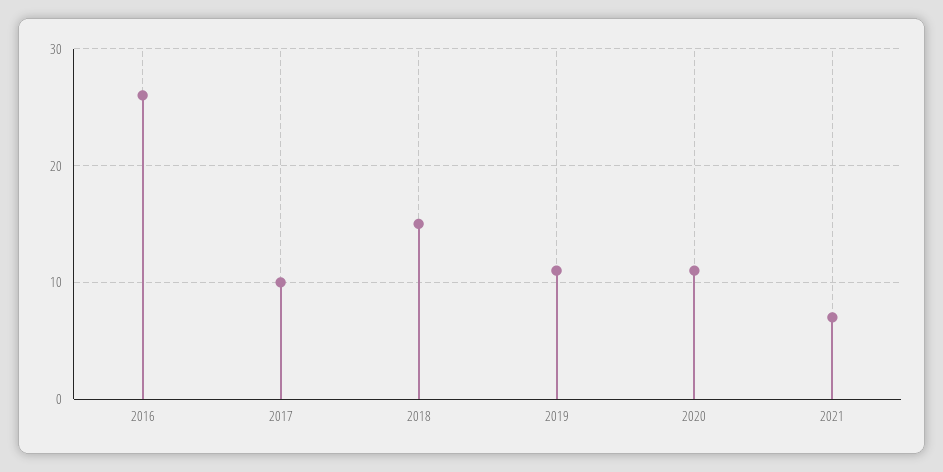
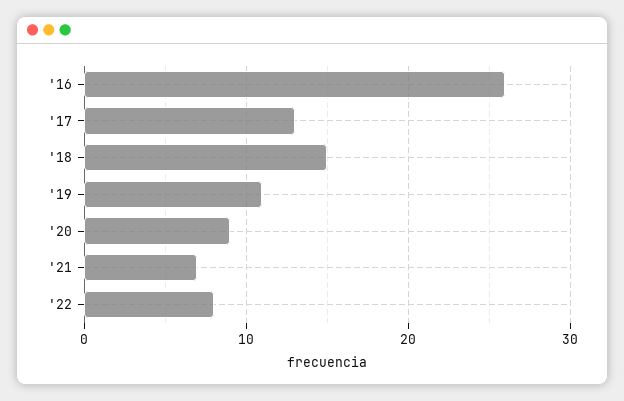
2017: 10 -> 13
2020: 11 -> 9
'22: none -> 8

